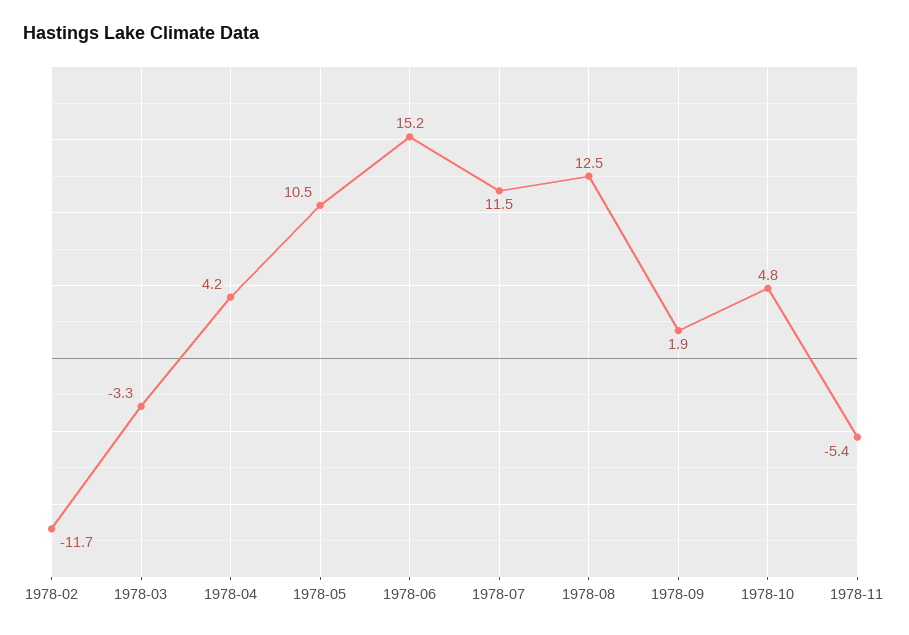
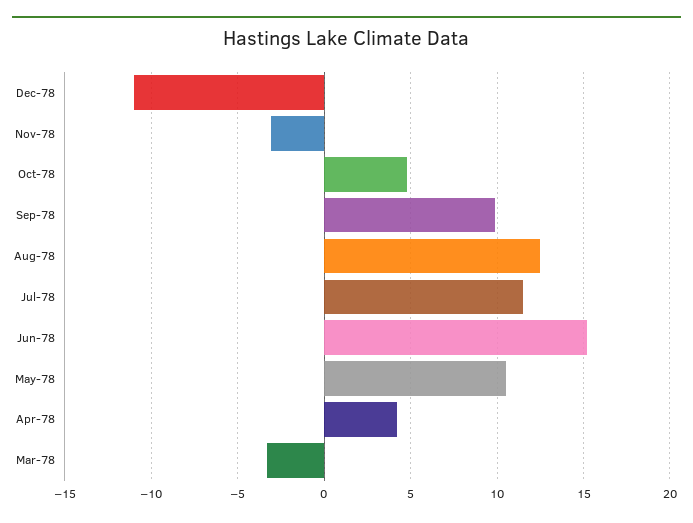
1978-02: -11.7 -> none
1978-09: 1.9 -> 10
1978-11: -5.4 -> -3
Dec-78: none -> -11

